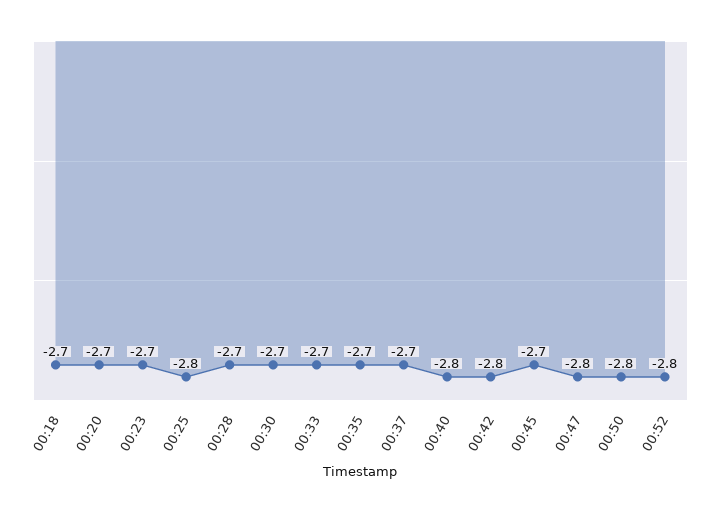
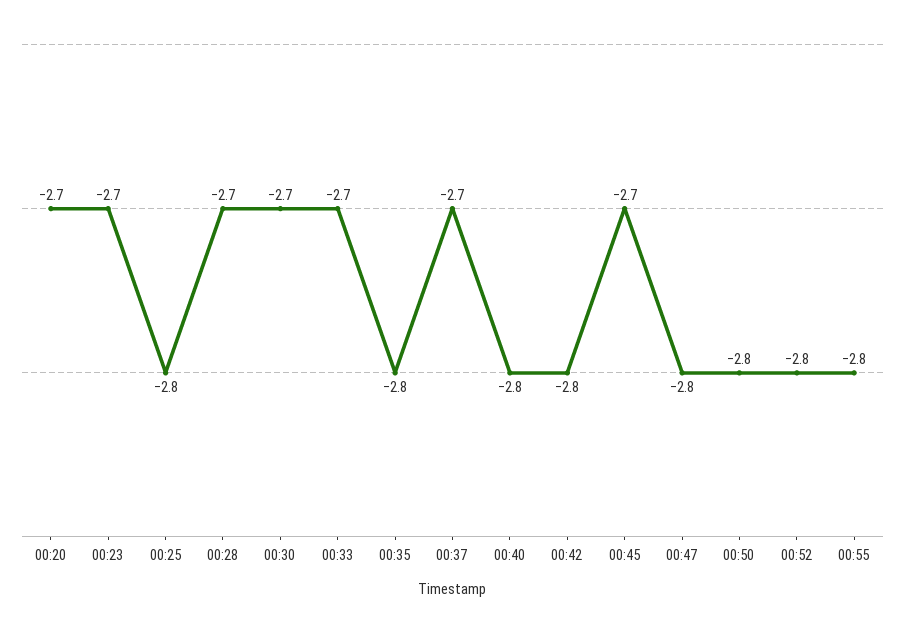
00:18: -2.7 -> none
00:35: -2.7 -> -2.8
00:55: none -> -2.8

